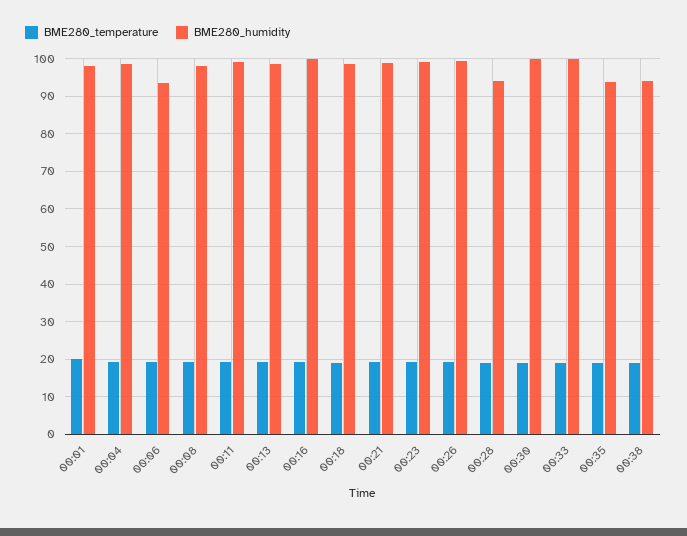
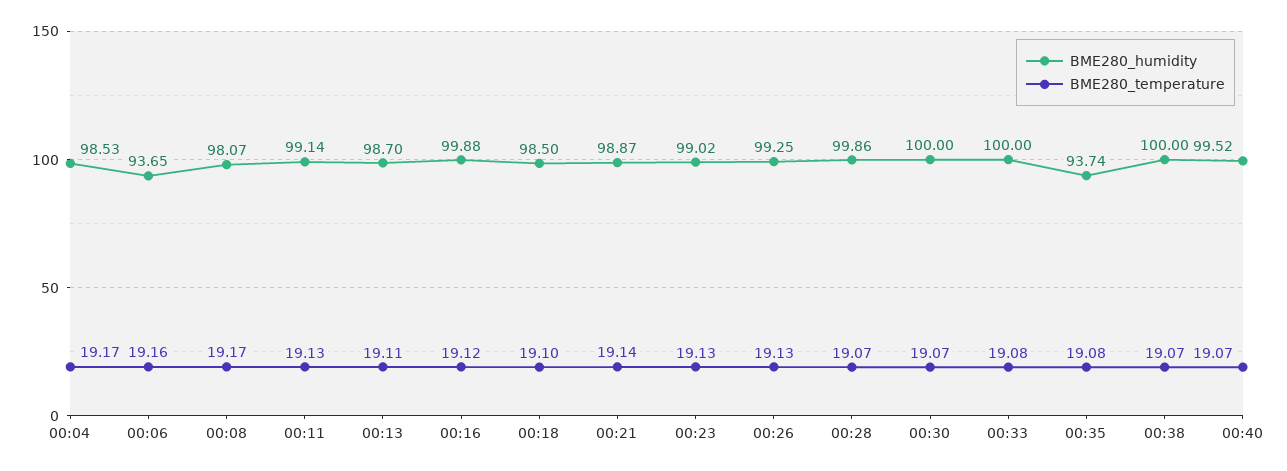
BME280_temperature, 00:01: 20 -> none
BME280_humidity, 00:01: 98 -> none
BME280_humidity, 00:28: 94 -> 99.86
BME280_humidity, 00:38: 94 -> 100
BME280_humidity, 00:40: none -> 99.52
BME280_temperature, 00:40: none -> 19.07

